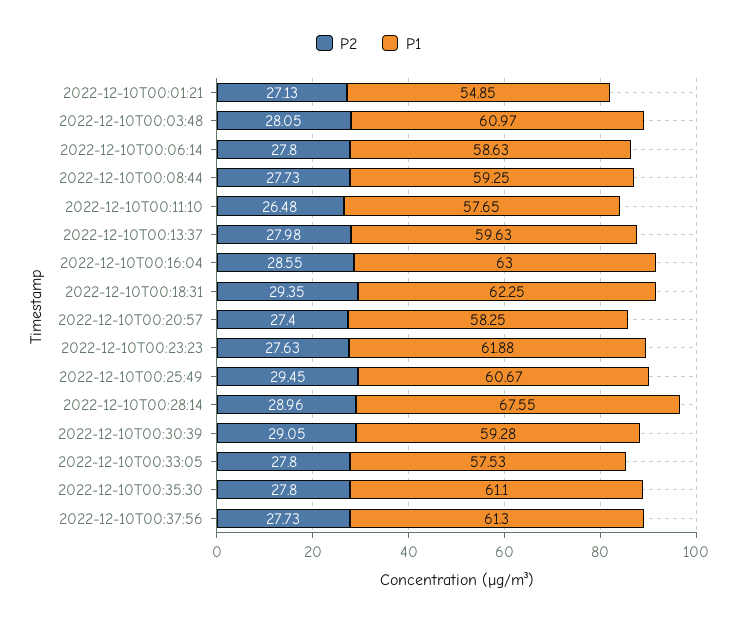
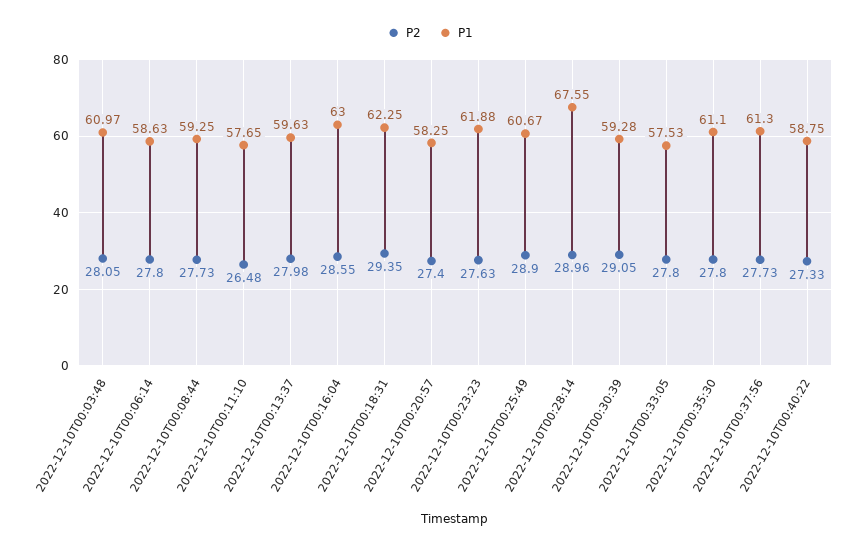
P2, 2022-12-10T00:01:21: 27.13 -> none
P1, 2022-12-10T00:01:21: 54.85 -> none
P2, 2022-12-10T00:25:49: 29.45 -> 28.9
P2, 2022-12-10T00:40:22: none -> 27.33
P1, 2022-12-10T00:40:22: none -> 58.75

